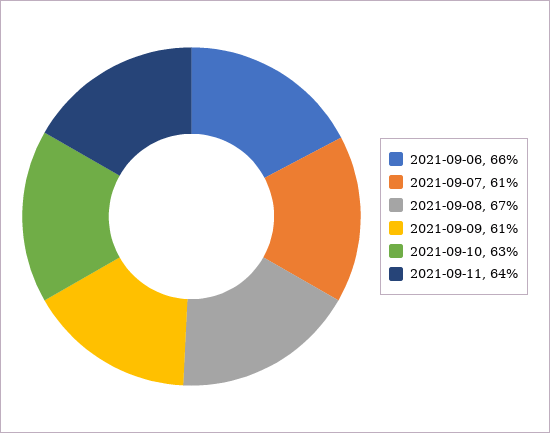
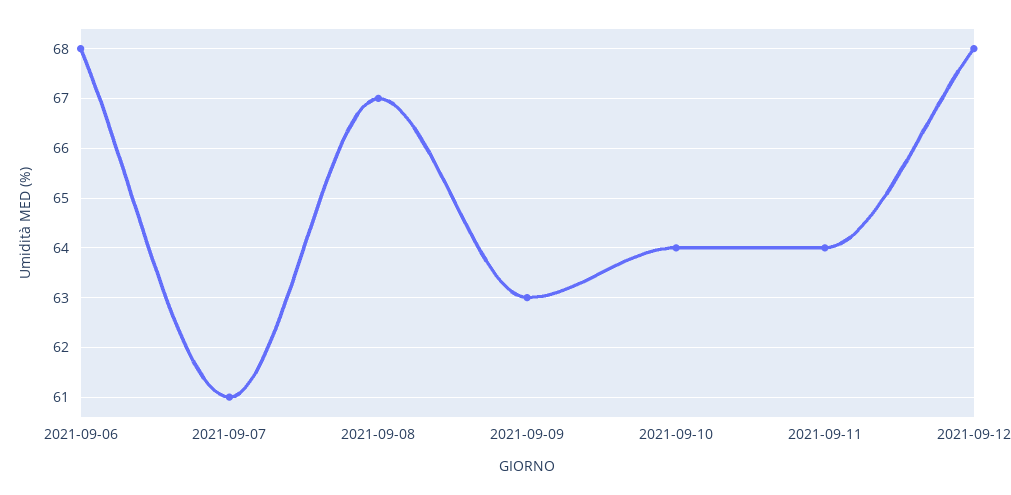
2021-09-06: 66 -> 68
2021-09-09: 61 -> 63
2021-09-10: 63 -> 64
2021-09-12: none -> 68

